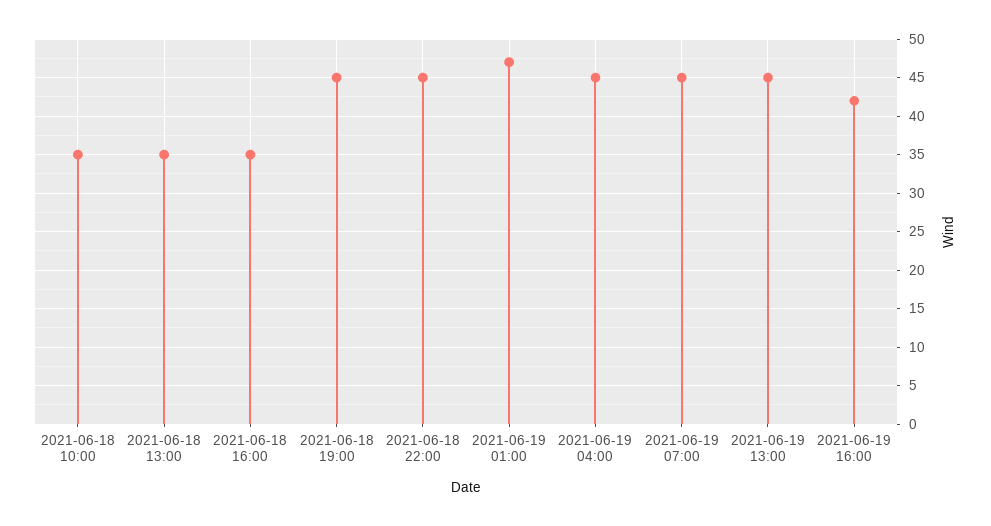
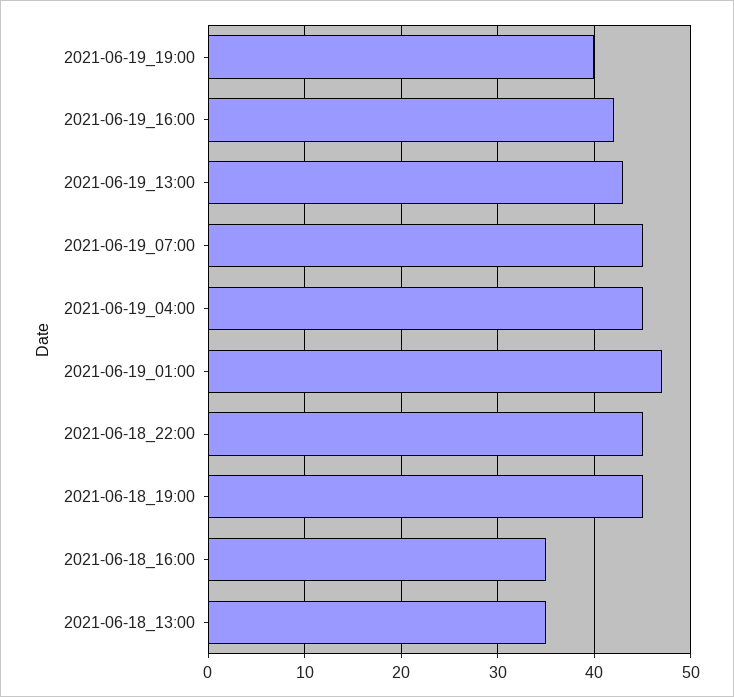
2021-06-18 10:00: 35 -> none
2021-06-19 13:00: 45 -> 43
2021-06-19_19:00: none -> 40

